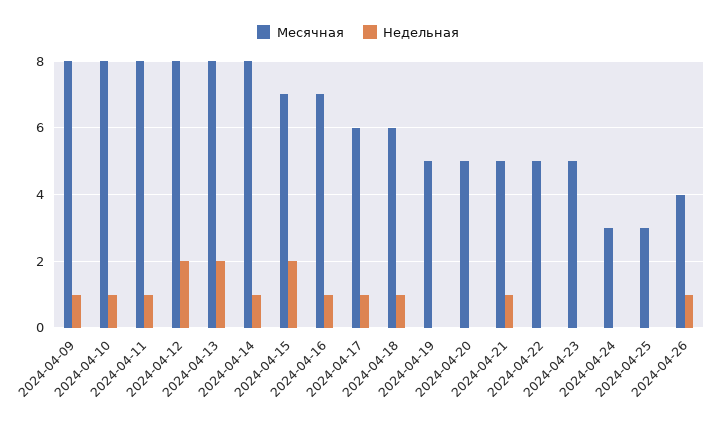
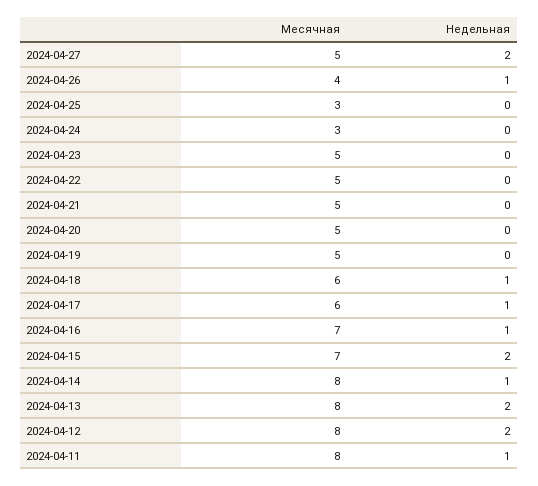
Месячная, 2024-04-09: 8 -> none
Недельная, 2024-04-09: 1 -> none
Месячная, 2024-04-10: 8 -> none
Недельная, 2024-04-10: 1 -> none
Недельная, 2024-04-21: 1 -> 0
Месячная, 2024-04-27: none -> 5
Недельная, 2024-04-27: none -> 2

